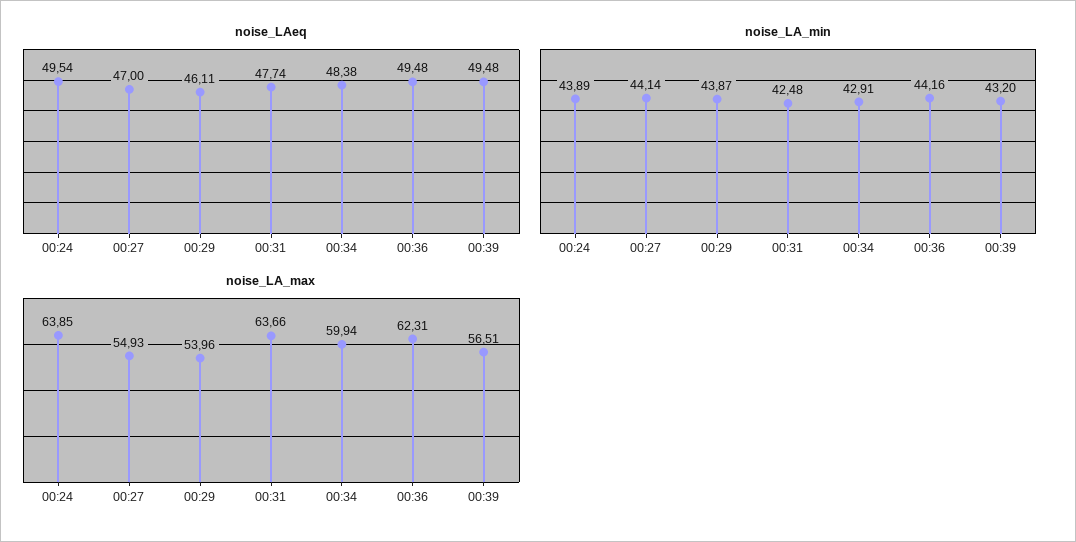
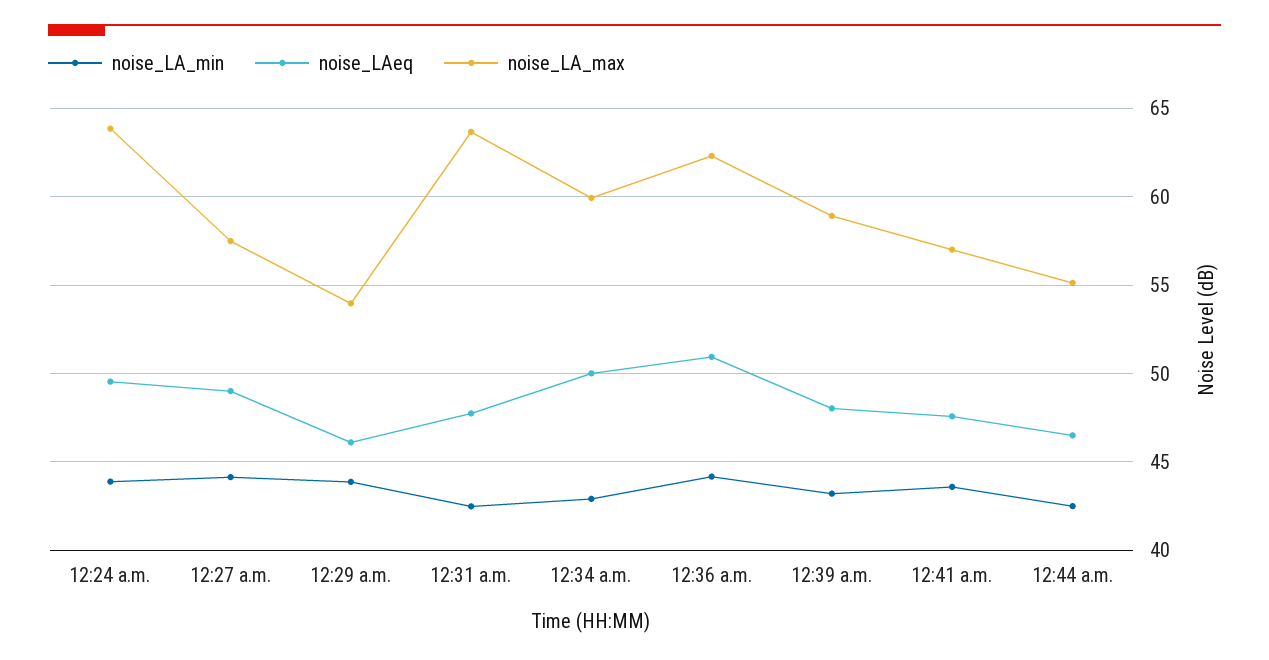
noise_LAeq, 00:27: 47 -> 49
noise_LAeq, 00:34: 48.38 -> 50
noise_LAeq, 00:36: 49.48 -> 51
noise_LAeq, 00:39: 49.48 -> 48
noise_LA_max, 00:27: 54.93 -> 57.5
noise_LA_max, 00:39: 56.51 -> 59
noise_LA_min, 12:41 a.m.: none -> 43.5
noise_LAeq, 12:41 a.m.: none -> 47.5
noise_LA_max, 12:41 a.m.: none -> 57
noise_LA_min, 12:44 a.m.: none -> 42.5
noise_LAeq, 12:44 a.m.: none -> 46.5
noise_LA_max, 12:44 a.m.: none -> 55

